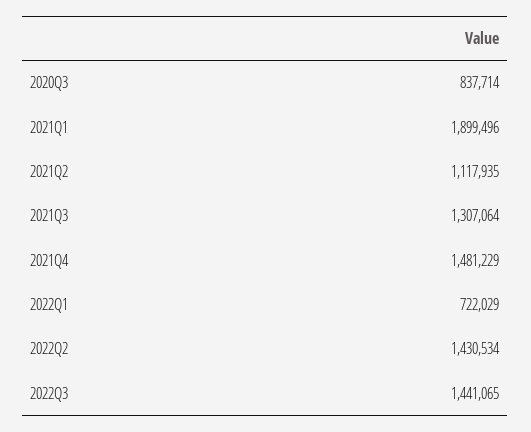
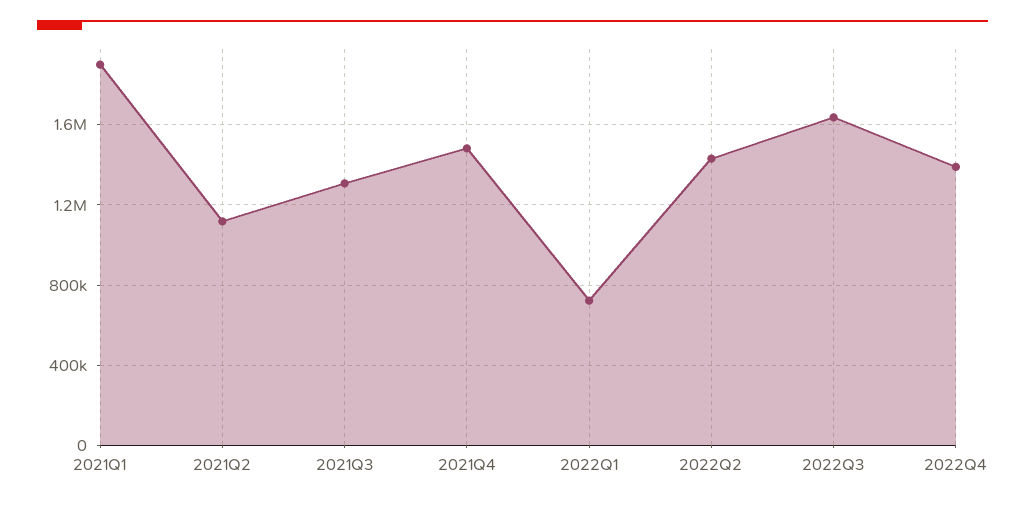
2020Q3: 837714 -> none
2022Q3: 1441065 -> 1650000
2022Q4: none -> 1400000

